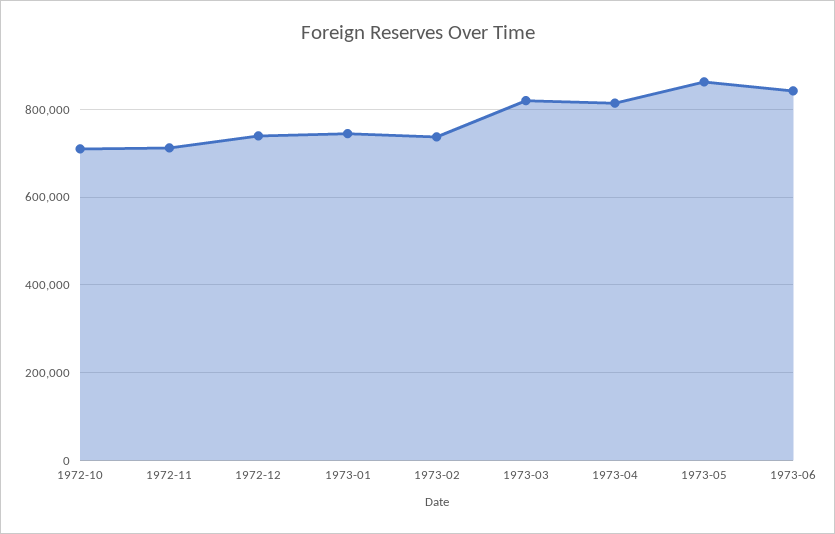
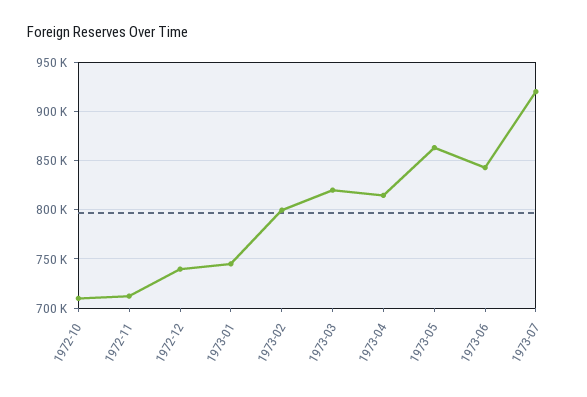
1973-02: 740000 -> 800000
1973-07: none -> 920000

